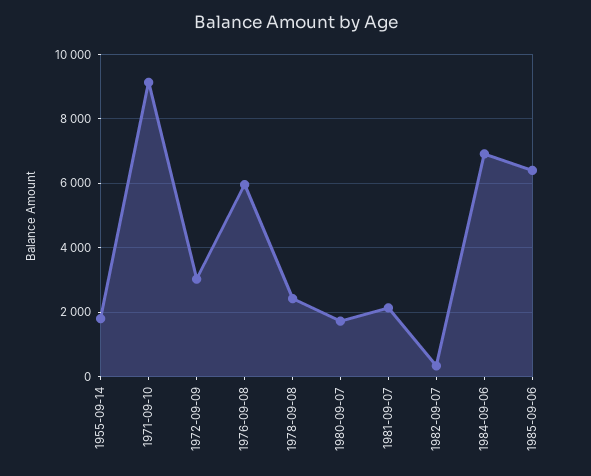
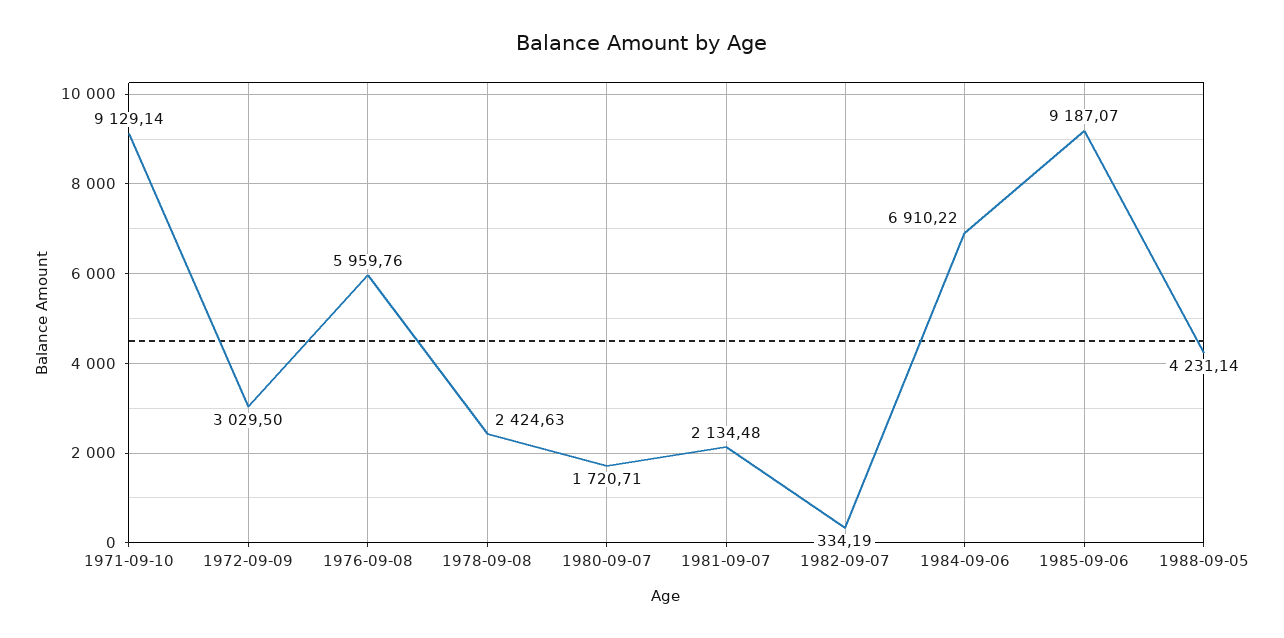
1955-09-14: 1800 -> none
1985-09-06: 6400 -> 9187.07
1988-09-05: none -> 4231.14

